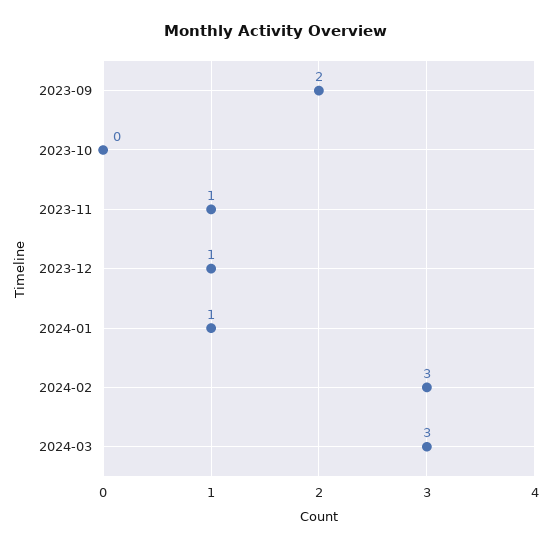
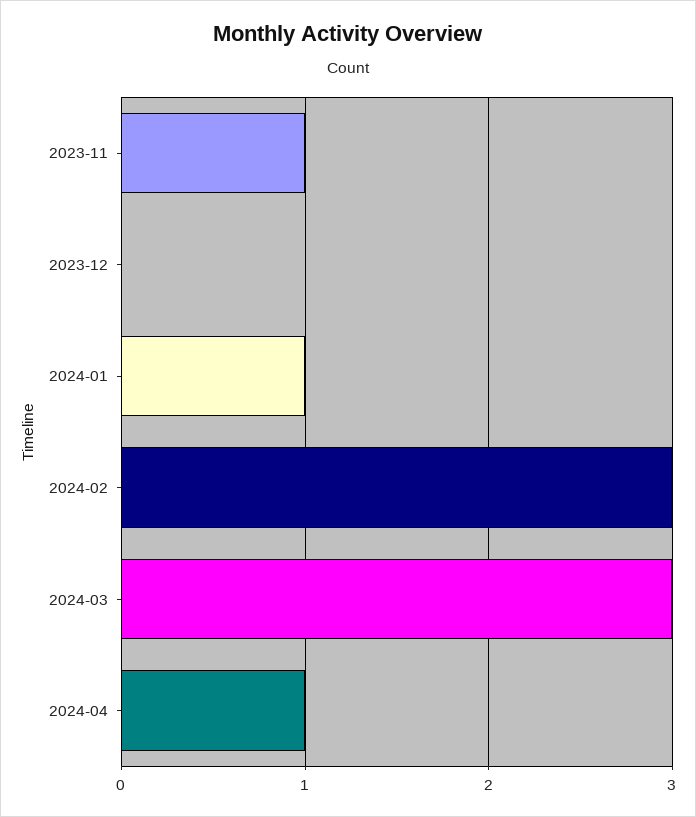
2023-09: 2 -> none
2023-10: 0 -> none
2023-12: 1 -> 0
2024-04: none -> 1

